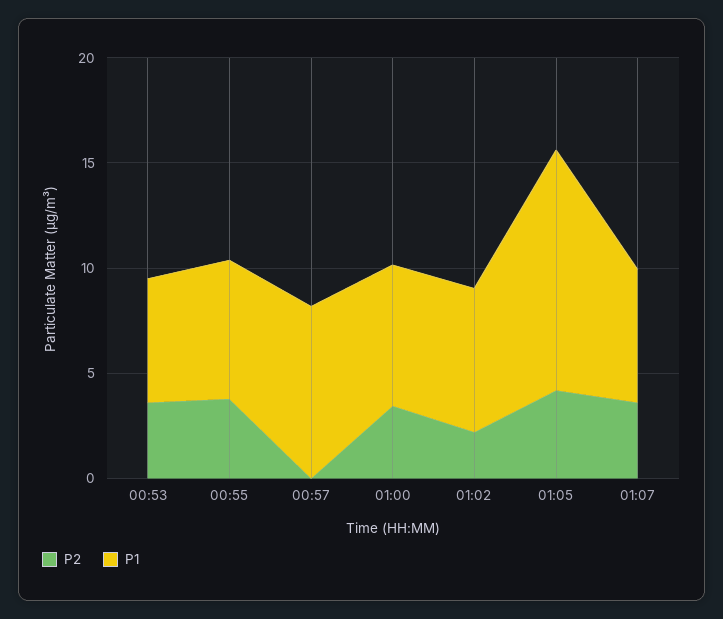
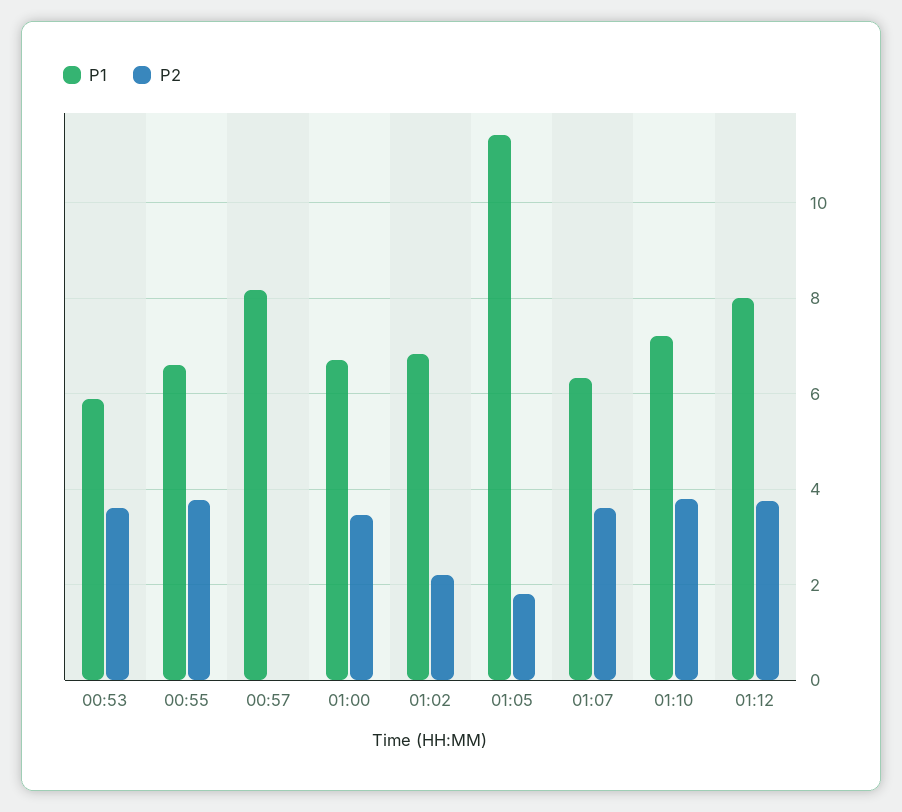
P2, 01:05: 4 -> 1.8
P1, 01:10: none -> 7.2
P2, 01:10: none -> 3.8
P1, 01:12: none -> 8
P2, 01:12: none -> 3.8

